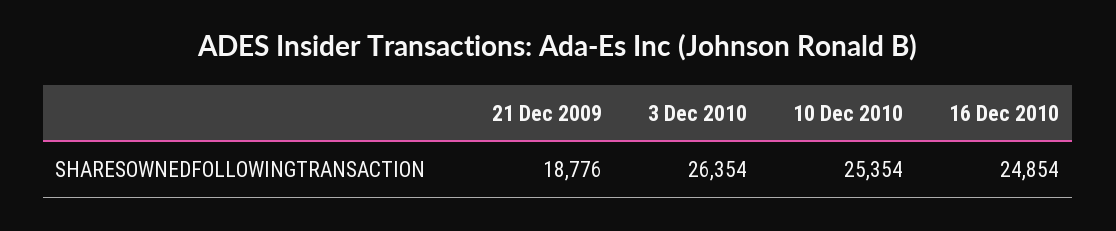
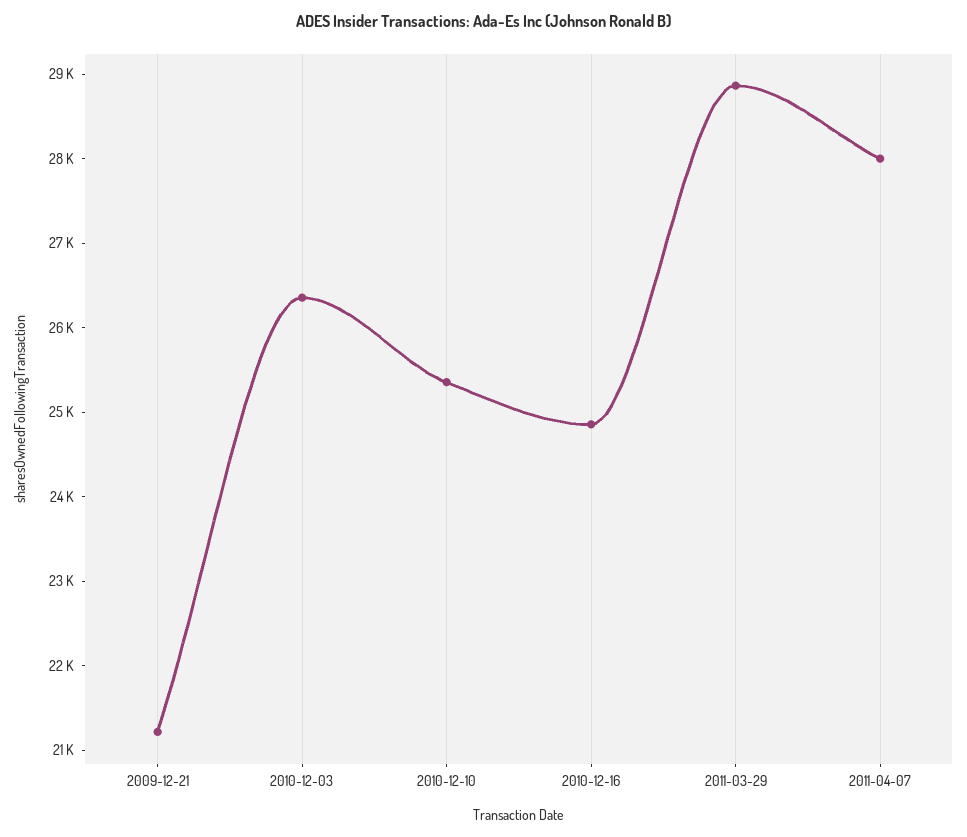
21 Dec 2009: 18776 -> 21200
2011-03-29: none -> 28800
2011-04-07: none -> 28000

